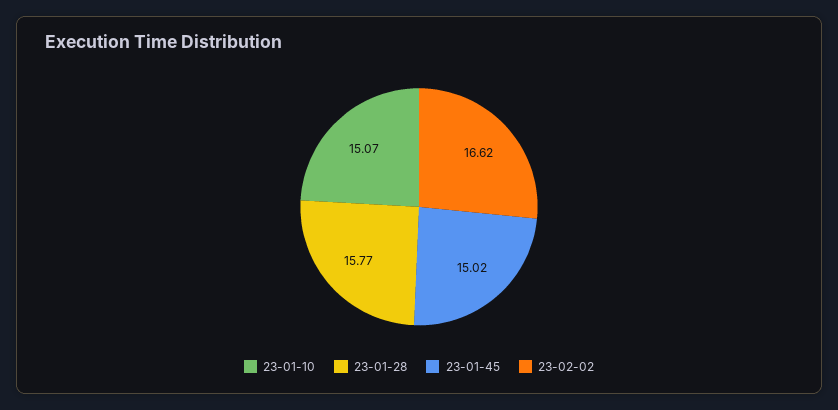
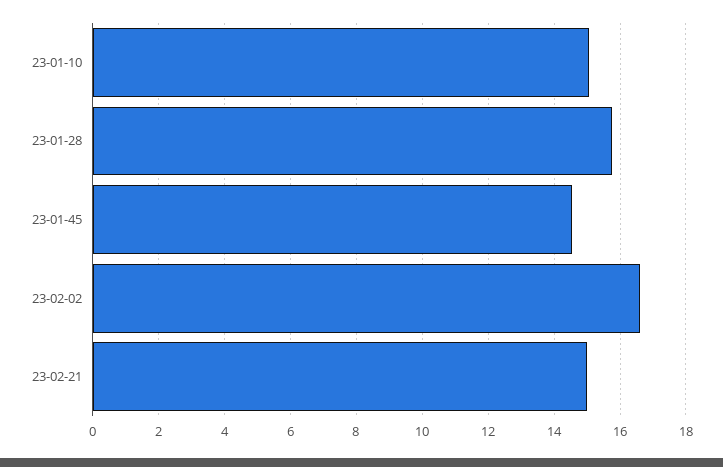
23-01-45: 15.02 -> 14.6
23-02-21: none -> 15

